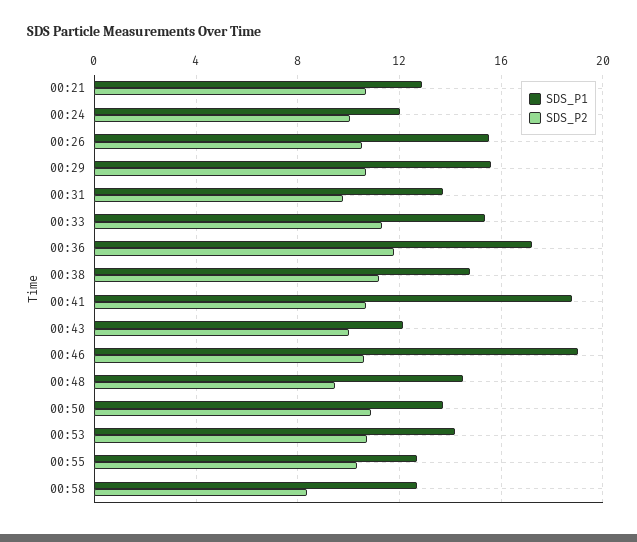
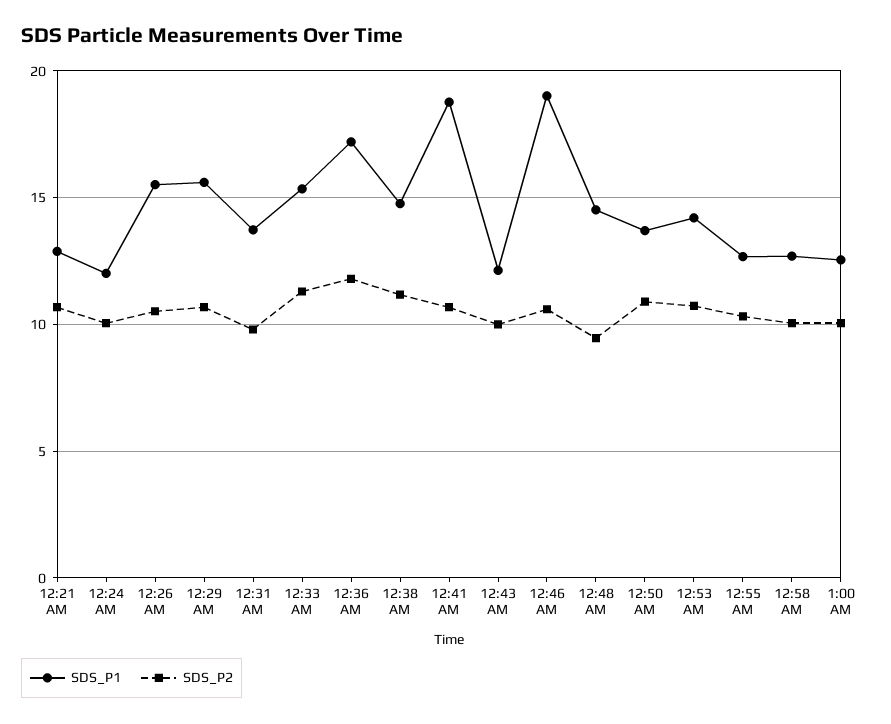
SDS_P2, 00:58: 8.5 -> 10
SDS_P1, 1:00 AM: none -> 12.5
SDS_P2, 1:00 AM: none -> 10

